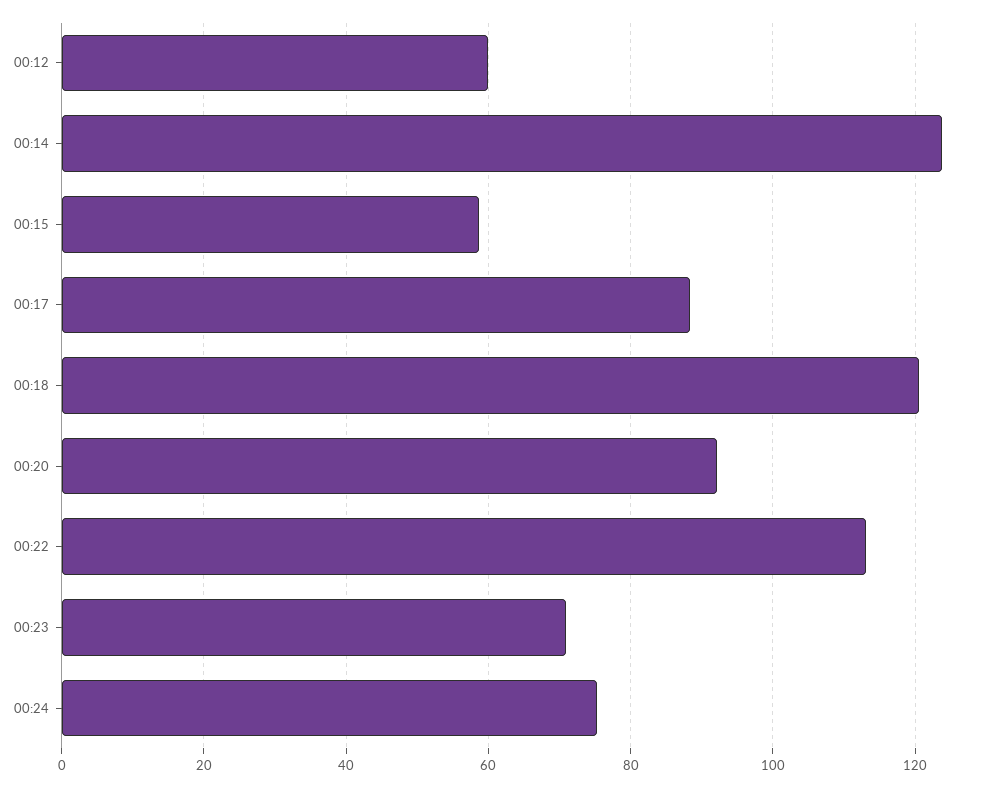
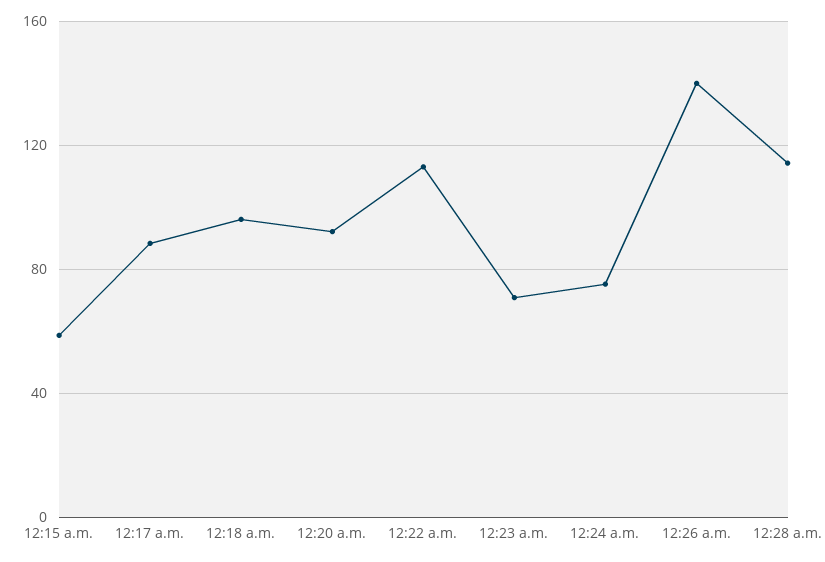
00:12: 60 -> none
00:14: 124 -> none
00:18: 120 -> 95
12:26 a.m.: none -> 140
12:28 a.m.: none -> 115

